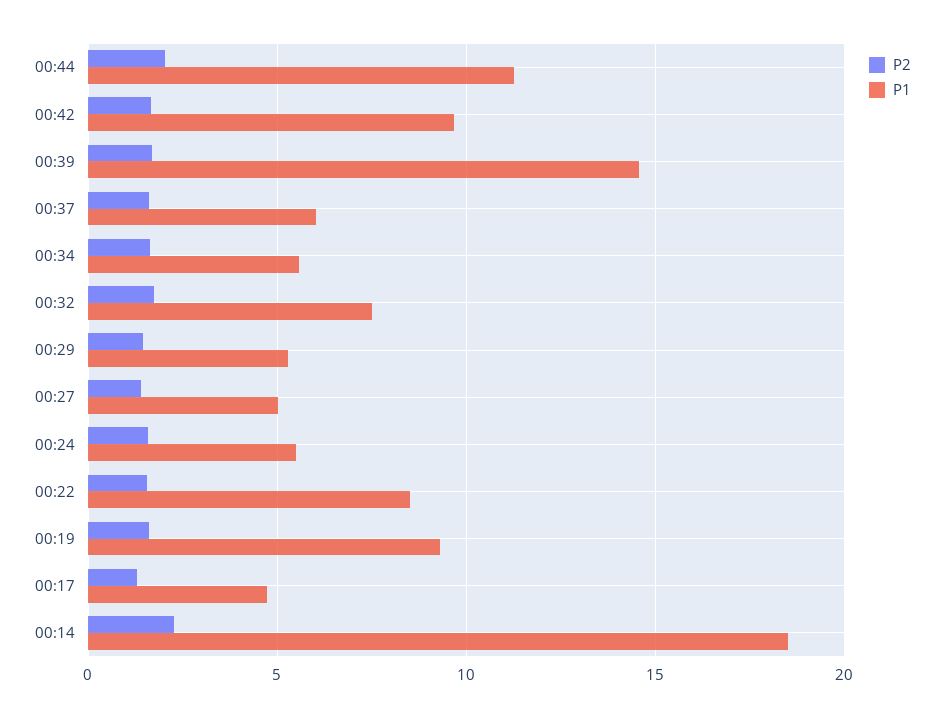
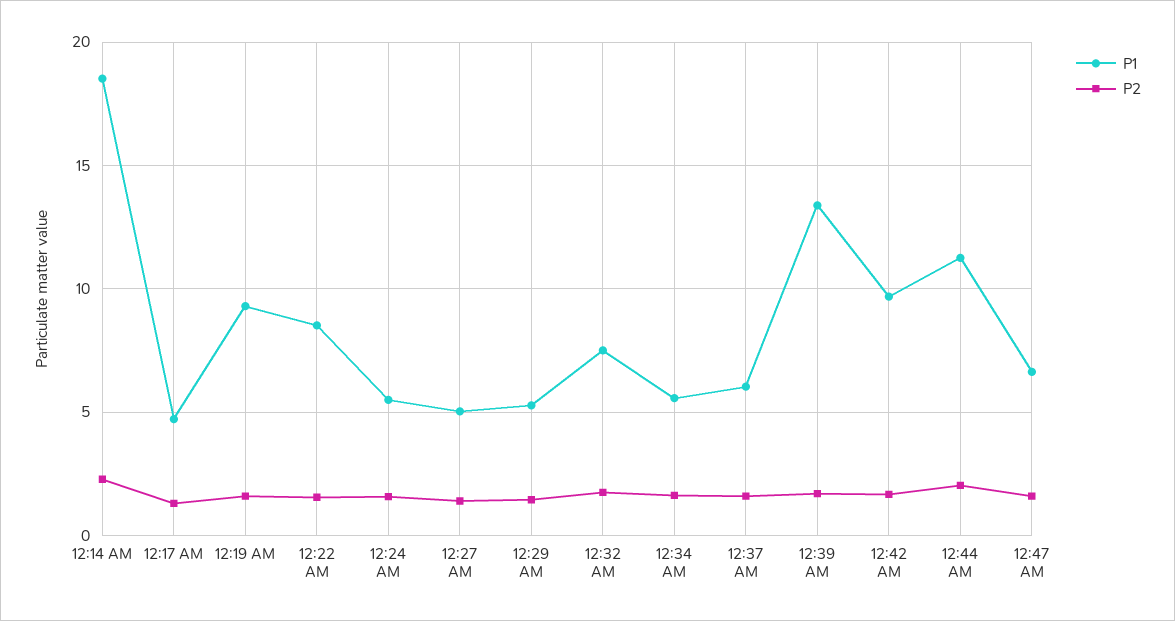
P1, 00:39: 14.5 -> 13.5
P1, 12:47 AM: none -> 6.5
P2, 12:47 AM: none -> 1.5

